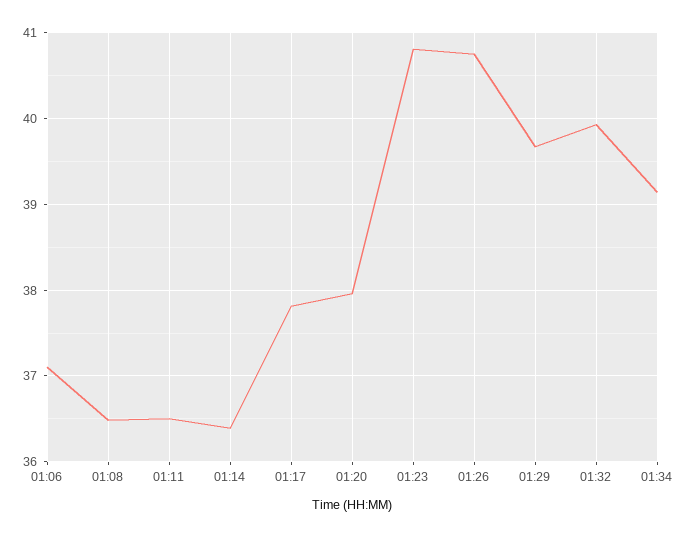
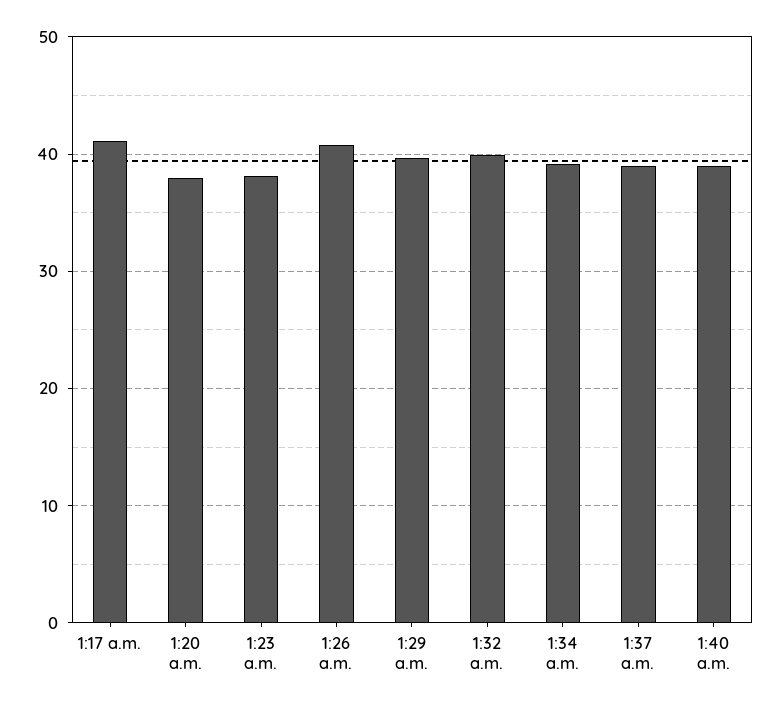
01:06: 37.1 -> none
01:08: 36.5 -> none
01:11: 36.5 -> none
01:14: 36.4 -> none
01:17: 37.8 -> 41
01:23: 40.8 -> 38
1:37 a.m.: none -> 39
1:40 a.m.: none -> 39

